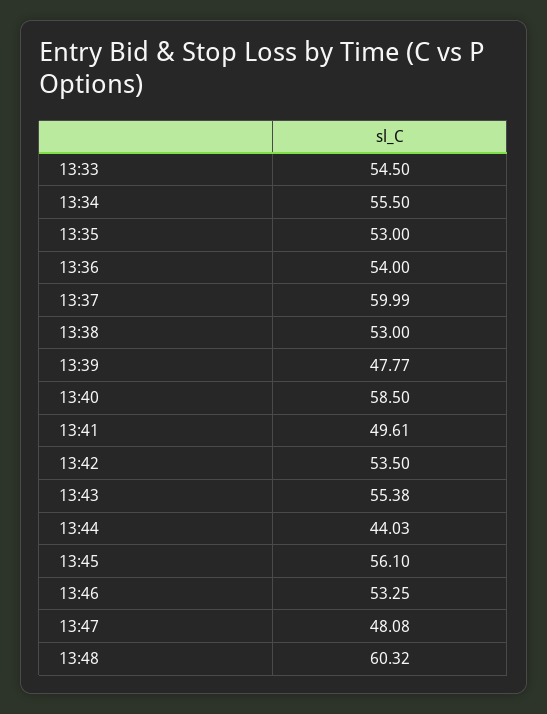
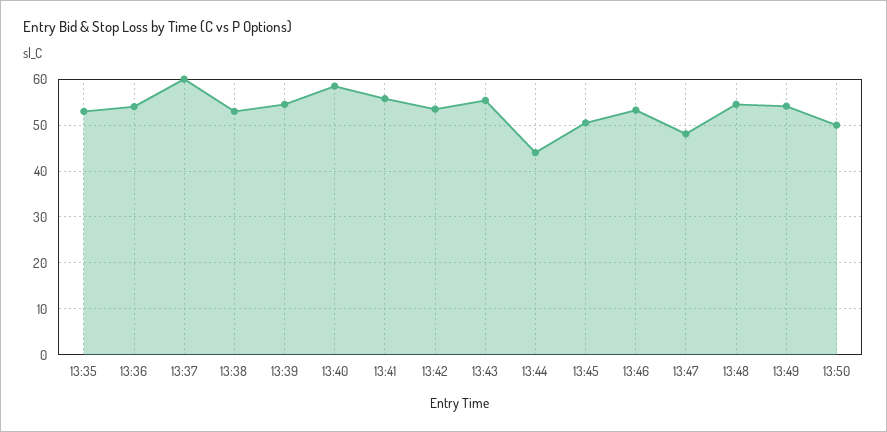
13:33: 54.5 -> none
13:34: 55.5 -> none
13:39: 47.77 -> 54
13:41: 49.61 -> 56
13:45: 56.1 -> 50
13:48: 60.32 -> 54
13:49: none -> 54
13:50: none -> 50

